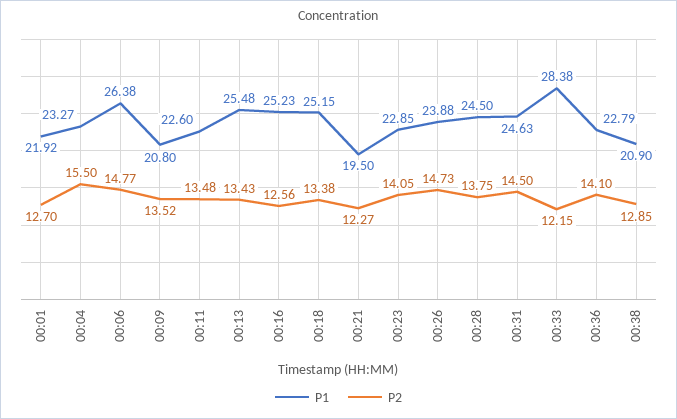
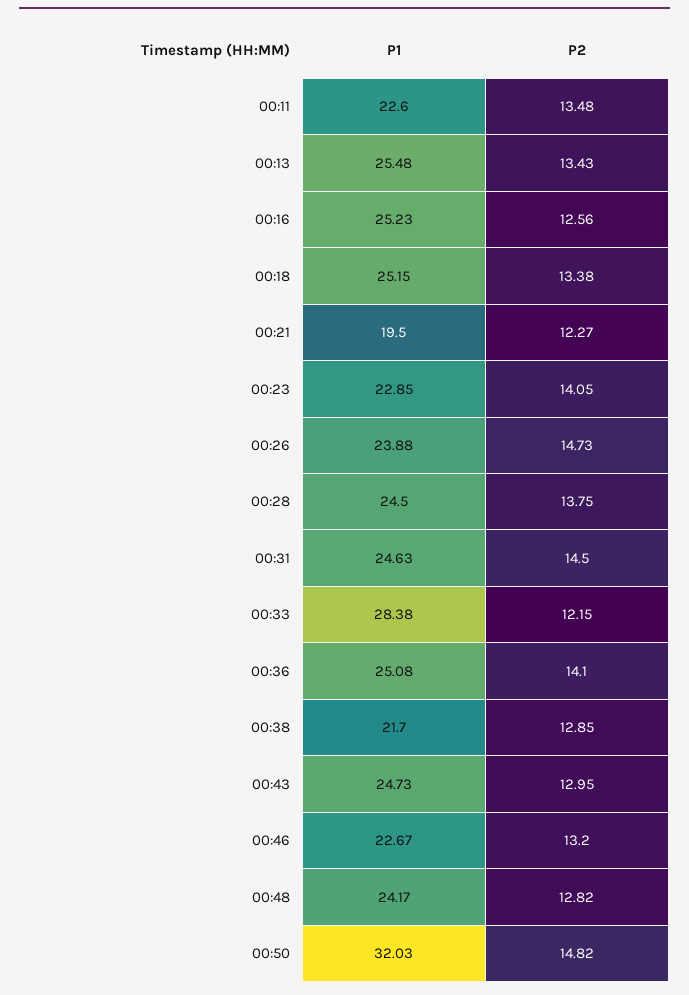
P1, 00:01: 21.92 -> none
P2, 00:01: 12.7 -> none
P1, 00:04: 23.27 -> none
P2, 00:04: 15.5 -> none
P1, 00:06: 26.38 -> none
P2, 00:06: 14.77 -> none
P1, 00:09: 20.8 -> none
P2, 00:09: 13.52 -> none
P1, 00:36: 22.79 -> 25.08
P1, 00:38: 20.9 -> 21.7
P1, 00:43: none -> 24.73
P2, 00:43: none -> 12.95
P1, 00:46: none -> 22.67
P2, 00:46: none -> 13.2
P1, 00:48: none -> 24.17
P2, 00:48: none -> 12.82
P1, 00:50: none -> 32.03
P2, 00:50: none -> 14.82

